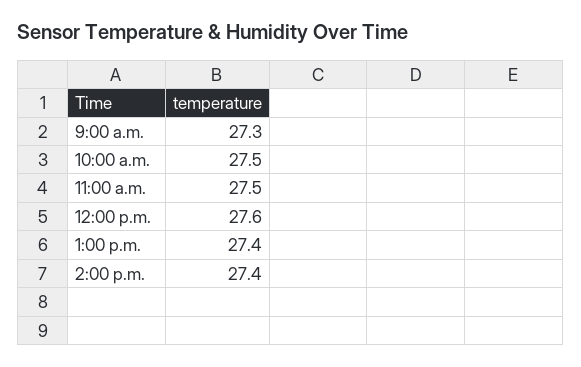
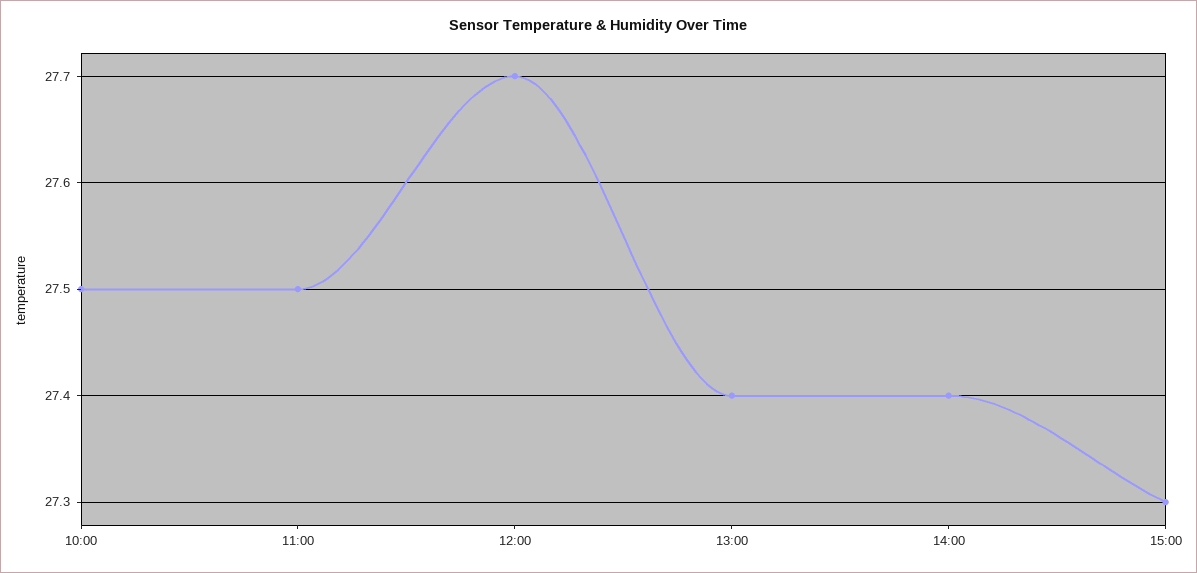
9:00 a.m.: 27.3 -> none
12:00 p.m.: 27.6 -> 27.7
15:00: none -> 27.3

